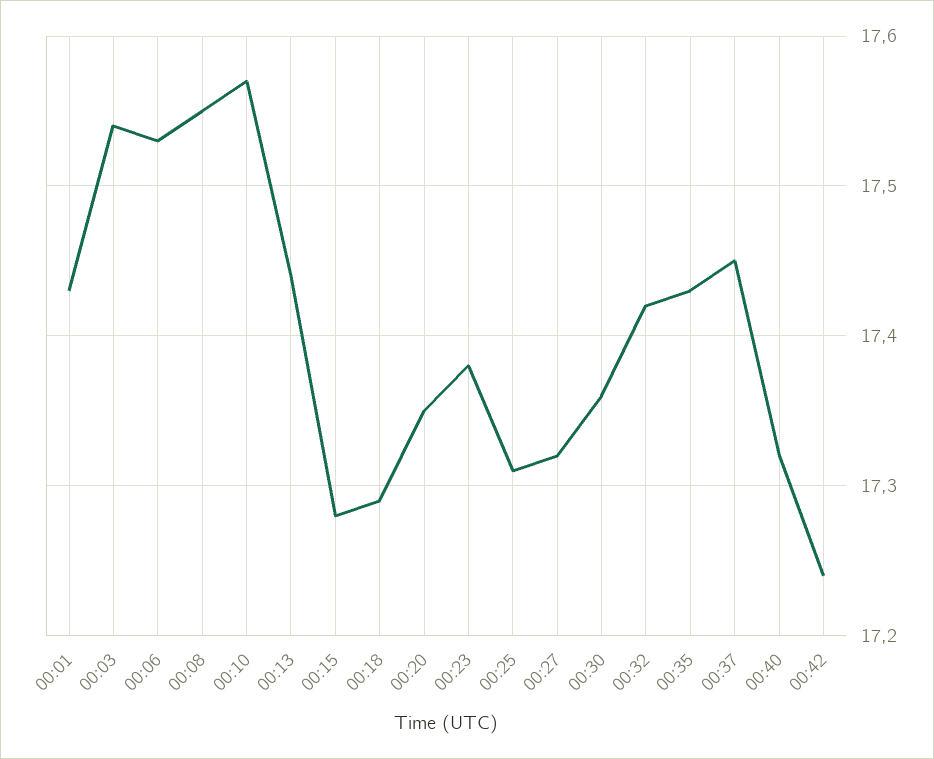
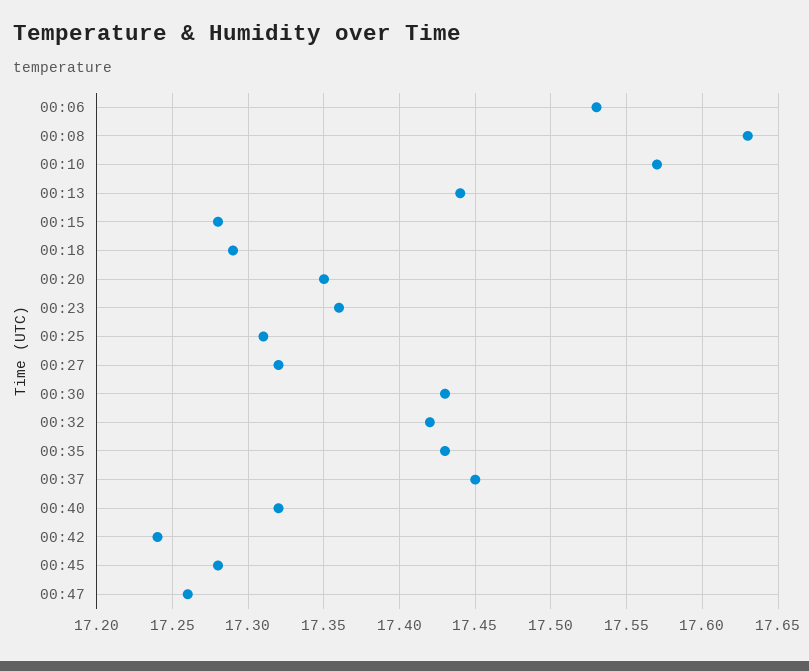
00:01: 17.43 -> none
00:03: 17.54 -> none
00:08: 17.55 -> 17.63
00:23: 17.38 -> 17.36
00:30: 17.36 -> 17.43
00:45: none -> 17.28
00:47: none -> 17.26

